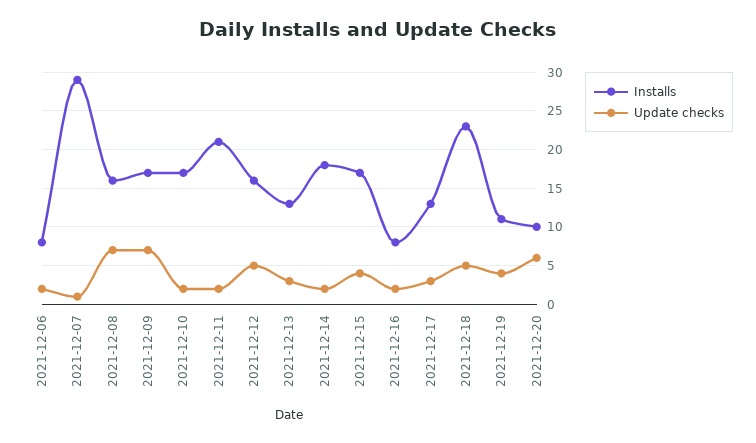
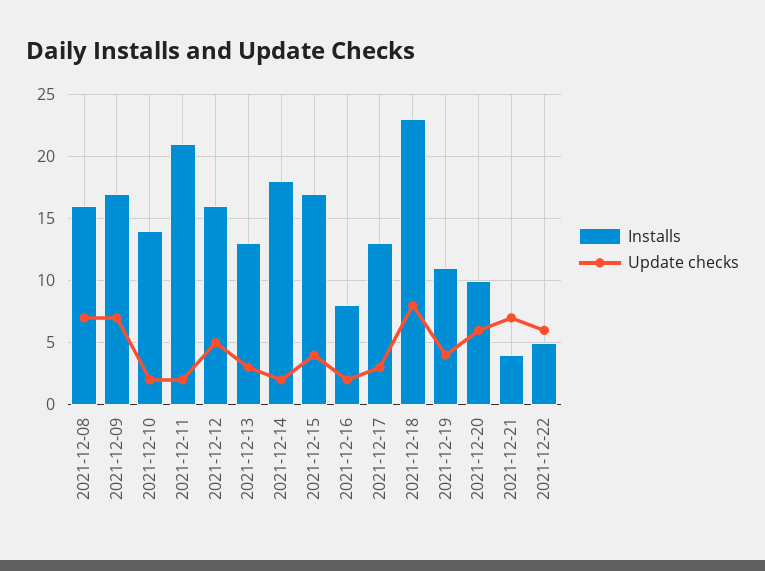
Installs, 2021-12-06: 8 -> none
Update checks, 2021-12-06: 2 -> none
Installs, 2021-12-07: 29 -> none
Update checks, 2021-12-07: 1 -> none
Installs, 2021-12-10: 17 -> 14
Update checks, 2021-12-18: 5 -> 8
Installs, 2021-12-21: none -> 4
Update checks, 2021-12-21: none -> 7
Installs, 2021-12-22: none -> 5
Update checks, 2021-12-22: none -> 6

